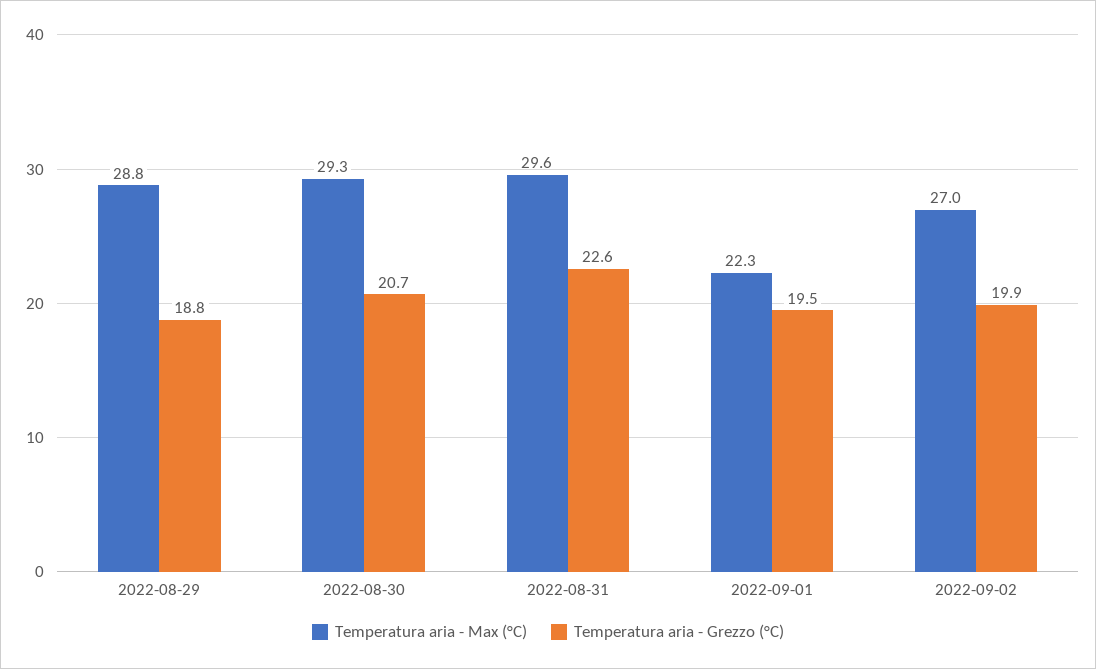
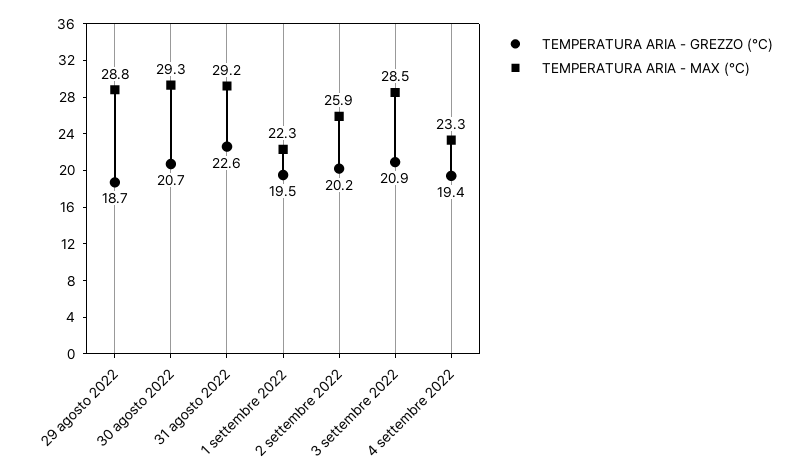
Temperatura aria - Grezzo (°C), 2022-08-29: 18.8 -> 18.7
Temperatura aria - Max (°C), 2022-08-31: 29.6 -> 29.2
Temperatura aria - Max (°C), 2022-09-02: 27 -> 25.9
Temperatura aria - Grezzo (°C), 2022-09-02: 19.9 -> 20.2
Temperatura aria - Grezzo (°C), 3 settembre 2022: none -> 20.9
Temperatura aria - Max (°C), 3 settembre 2022: none -> 28.5
Temperatura aria - Grezzo (°C), 4 settembre 2022: none -> 19.4
Temperatura aria - Max (°C), 4 settembre 2022: none -> 23.3

